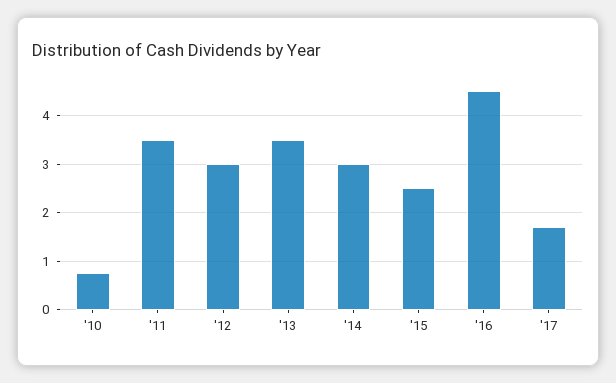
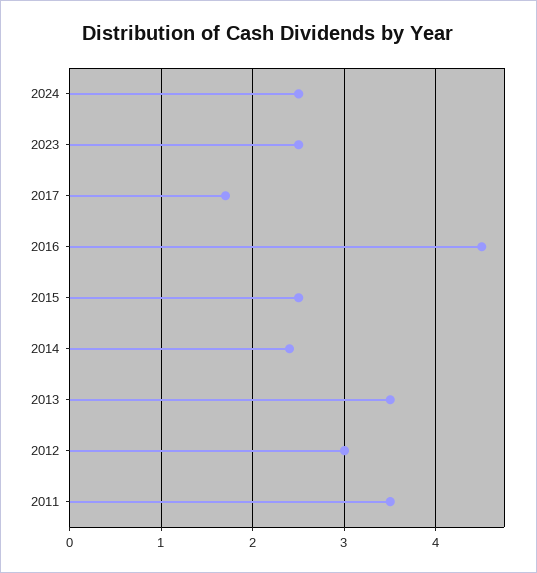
'10: 0.8 -> none
'14: 3 -> 2.4
2024: none -> 2.5
2023: none -> 2.5

